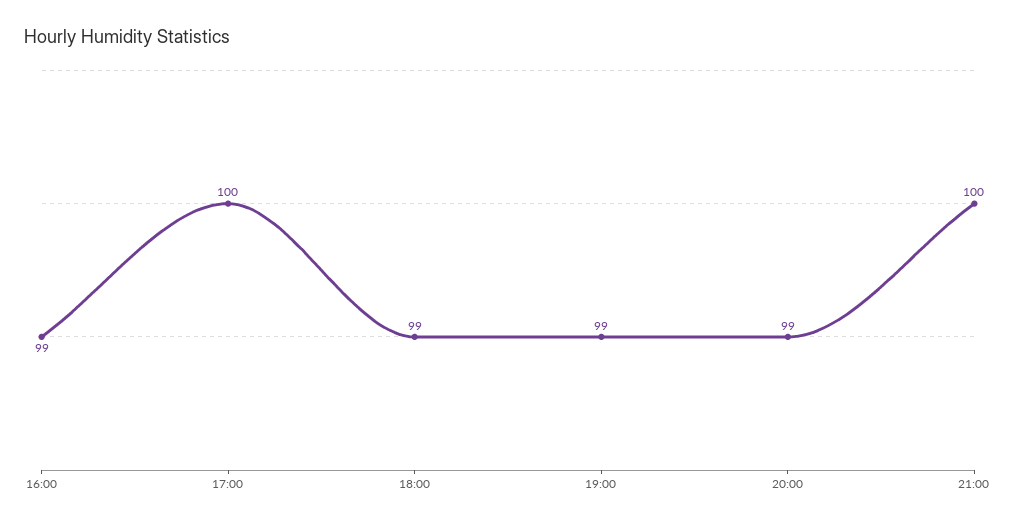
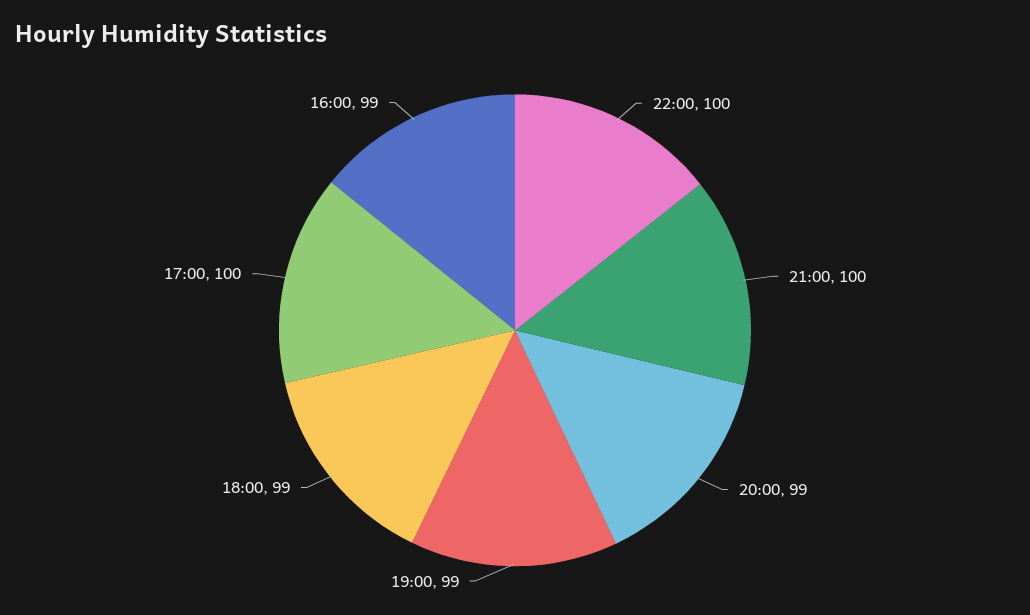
22:00: none -> 100

